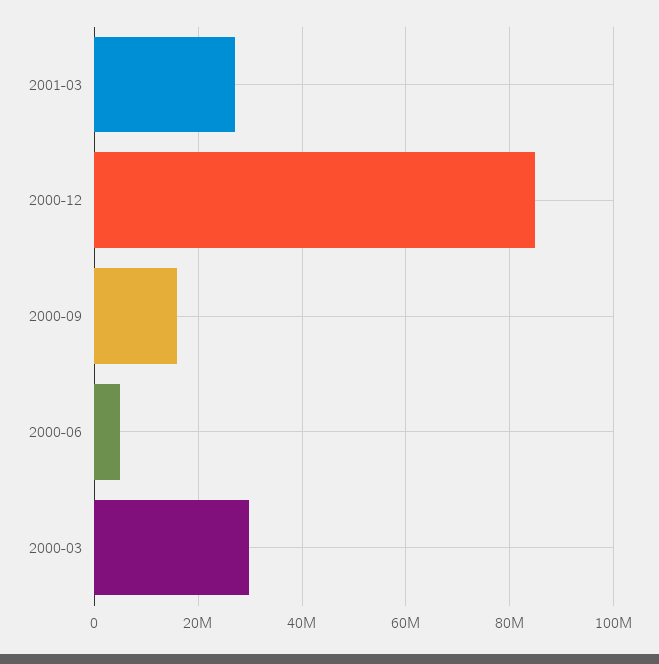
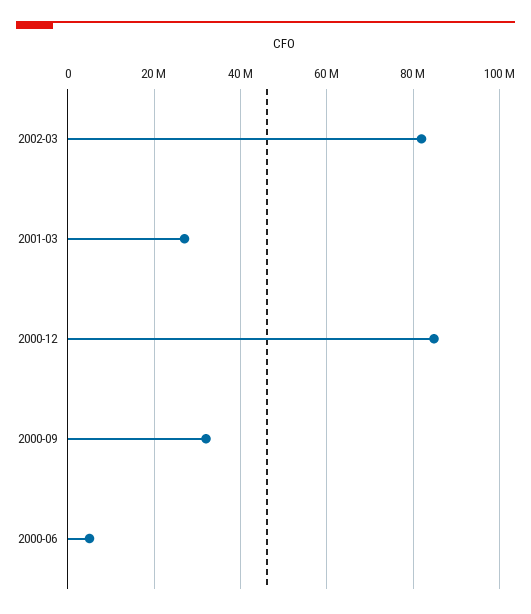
2000-09: 16000000 -> 32000000
2000-03: 30000000 -> none
2002-03: none -> 82000000

